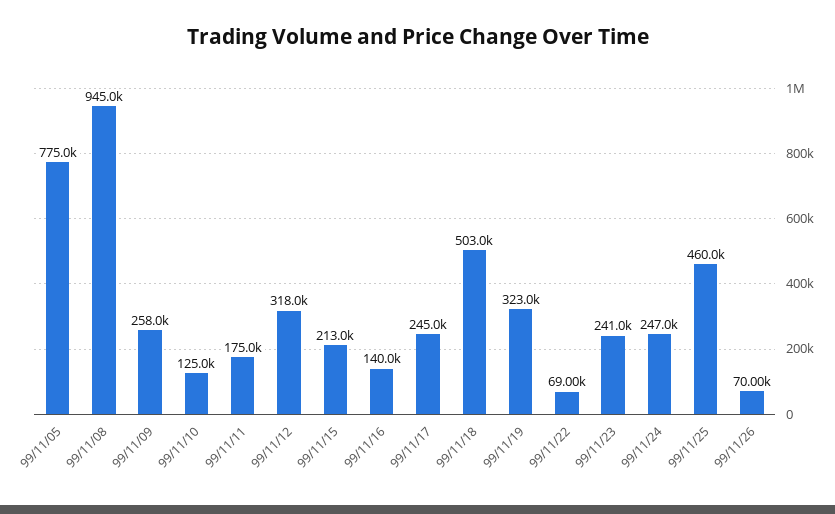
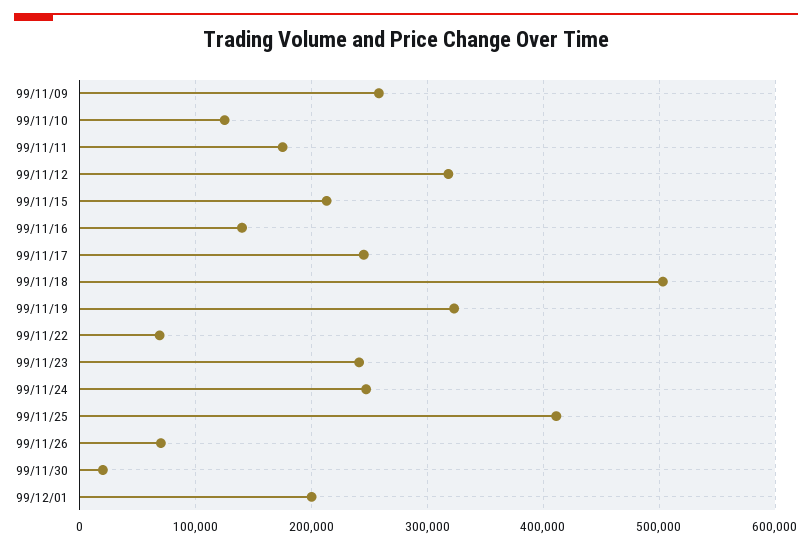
99/11/05: 775000 -> none
99/11/08: 945000 -> none
99/11/25: 460000 -> 410000
99/11/30: none -> 20000
99/12/01: none -> 200000

